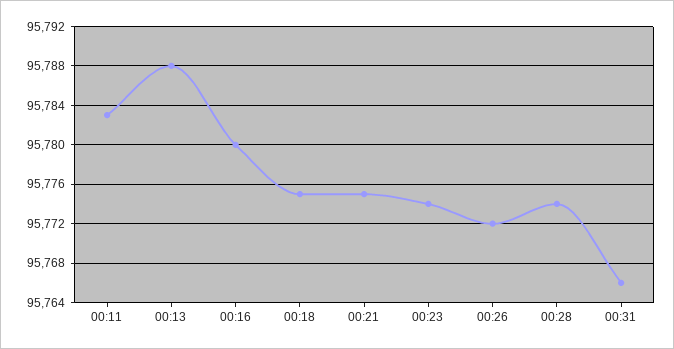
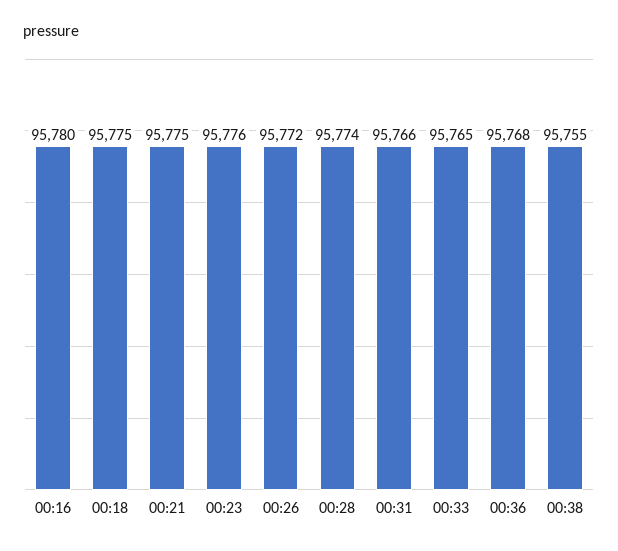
00:11: 95783 -> none
00:13: 95788 -> none
00:23: 95774 -> 95776
00:33: none -> 95765
00:36: none -> 95768
00:38: none -> 95755

